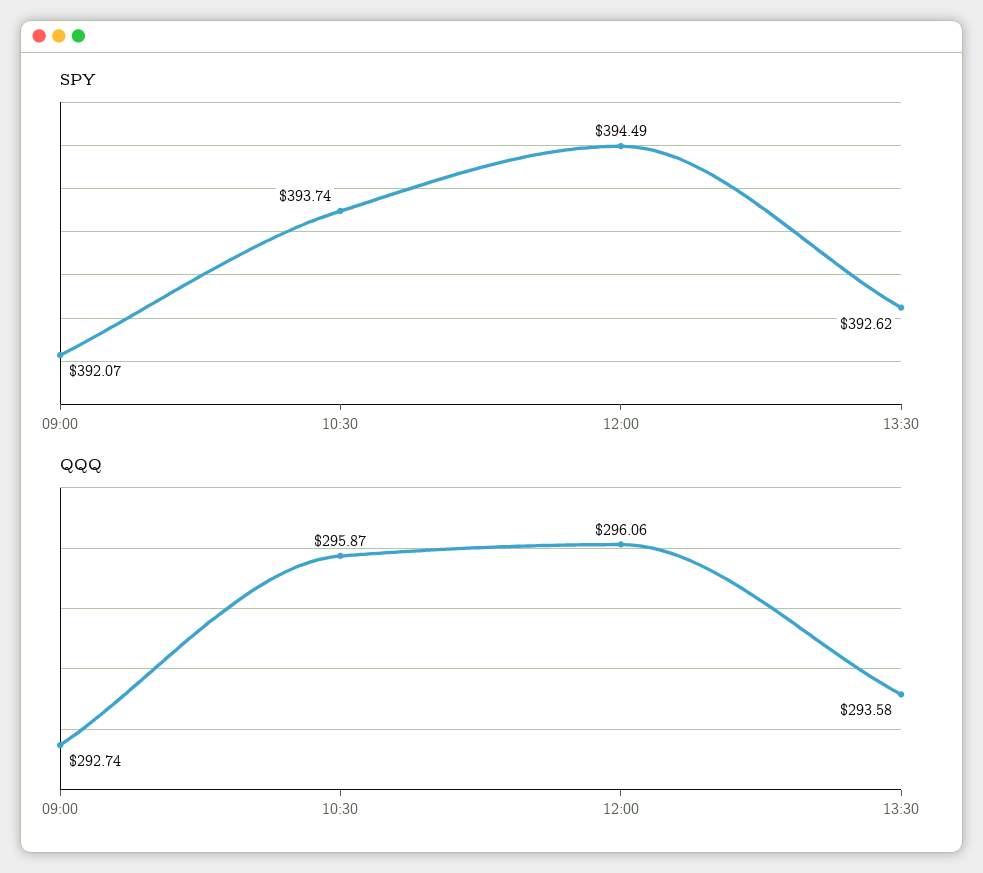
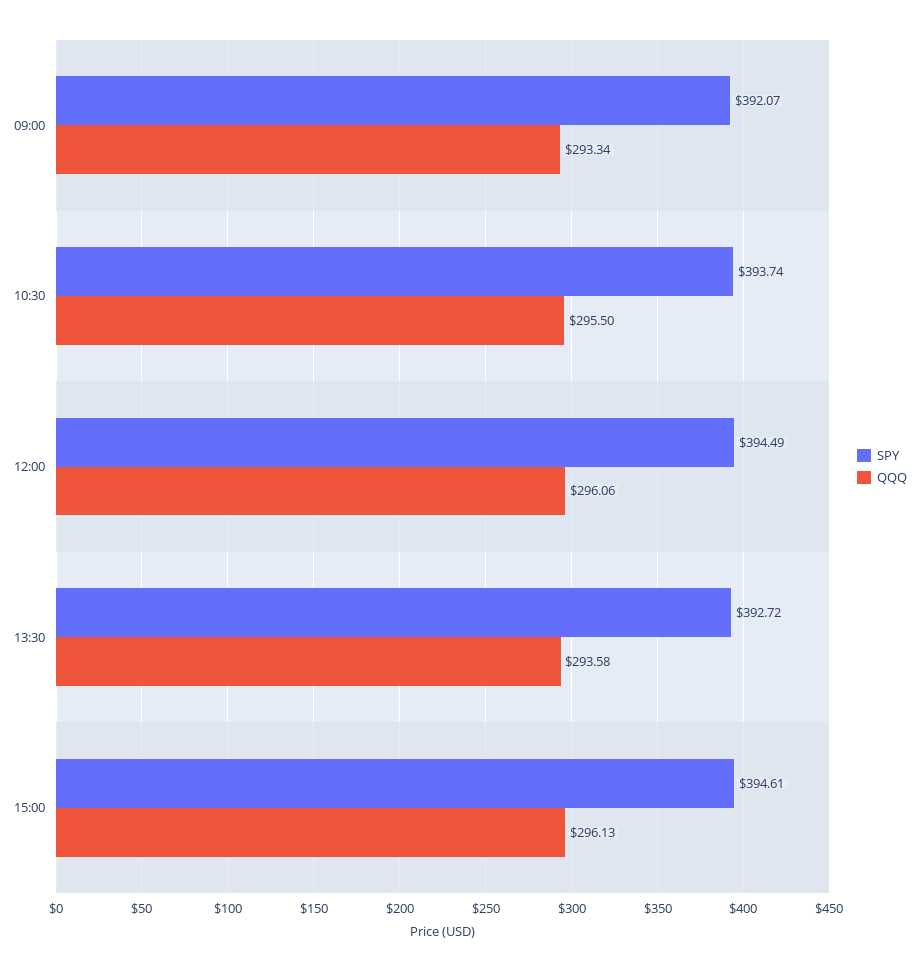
SPY, 13:30: 392.62 -> 392.72
QQQ, 09:00: 292.74 -> 293.34
QQQ, 10:30: 295.87 -> 295.5
SPY, 15:00: none -> 394.61
QQQ, 15:00: none -> 296.13

